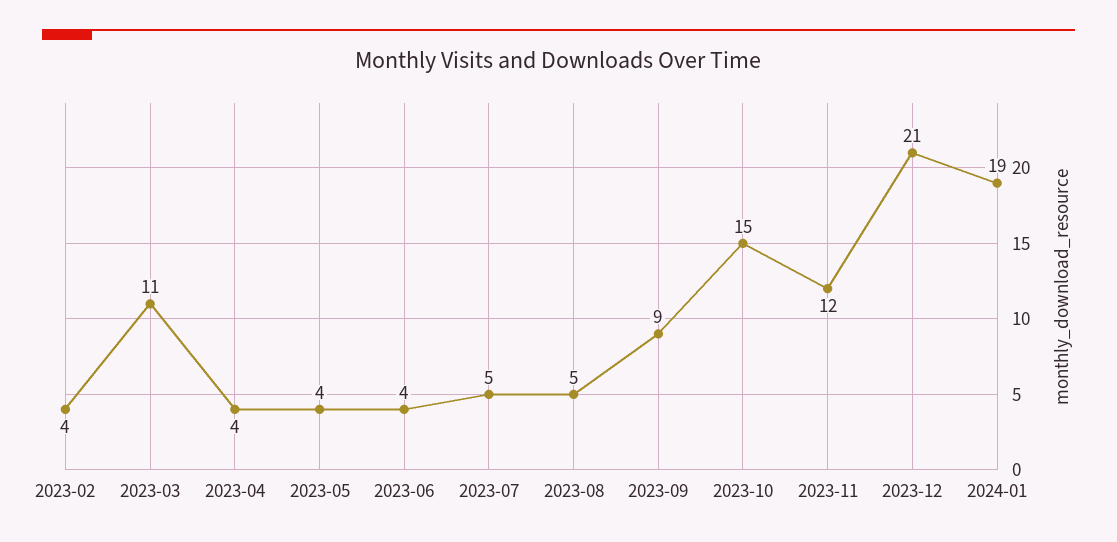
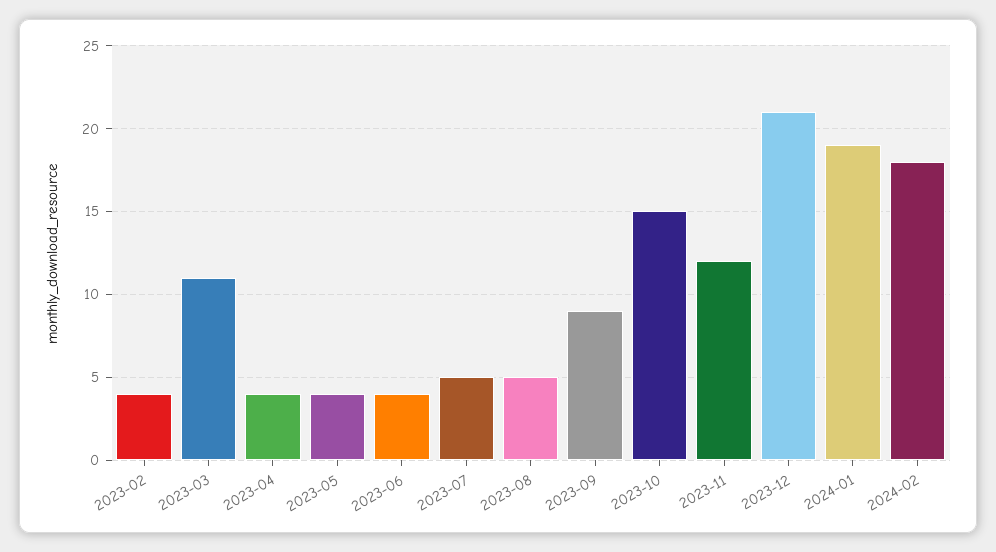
2024-02: none -> 18

